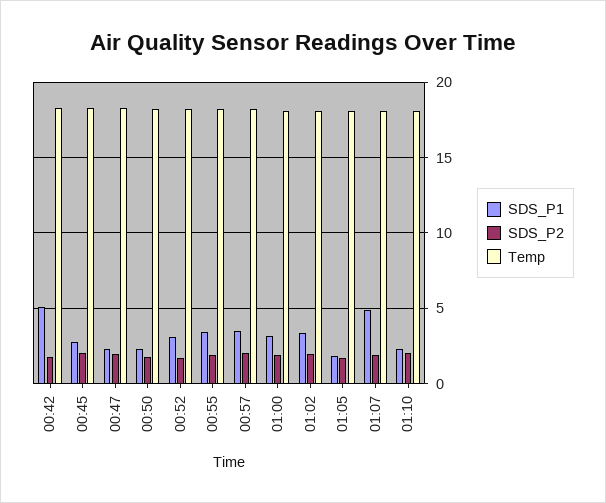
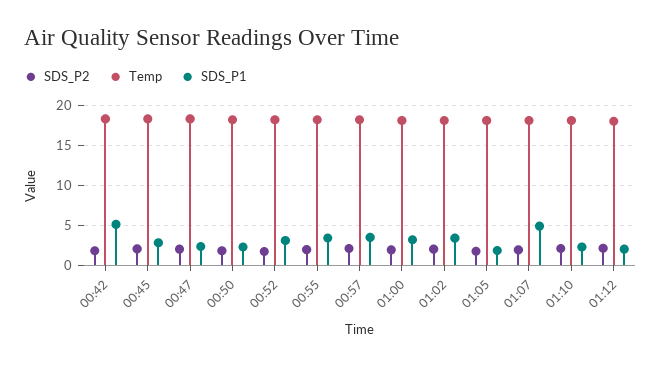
SDS_P2, 01:12: none -> 2
Temp, 01:12: none -> 18
SDS_P1, 01:12: none -> 2

